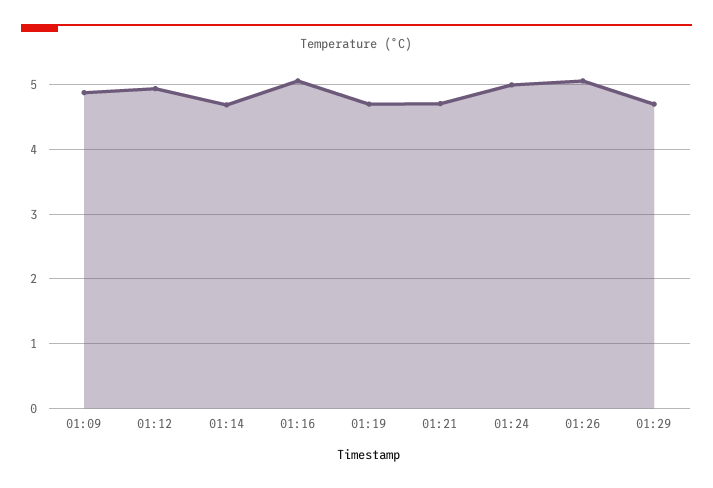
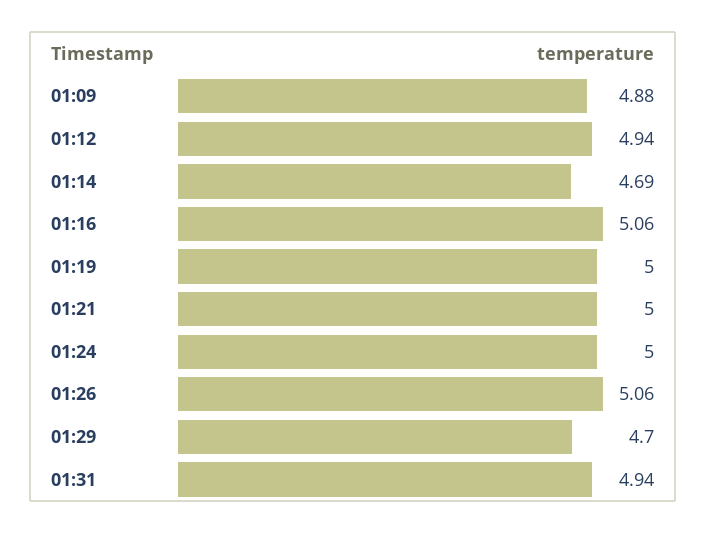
01:19: 4.7 -> 5
01:21: 4.7 -> 5
01:31: none -> 4.94

